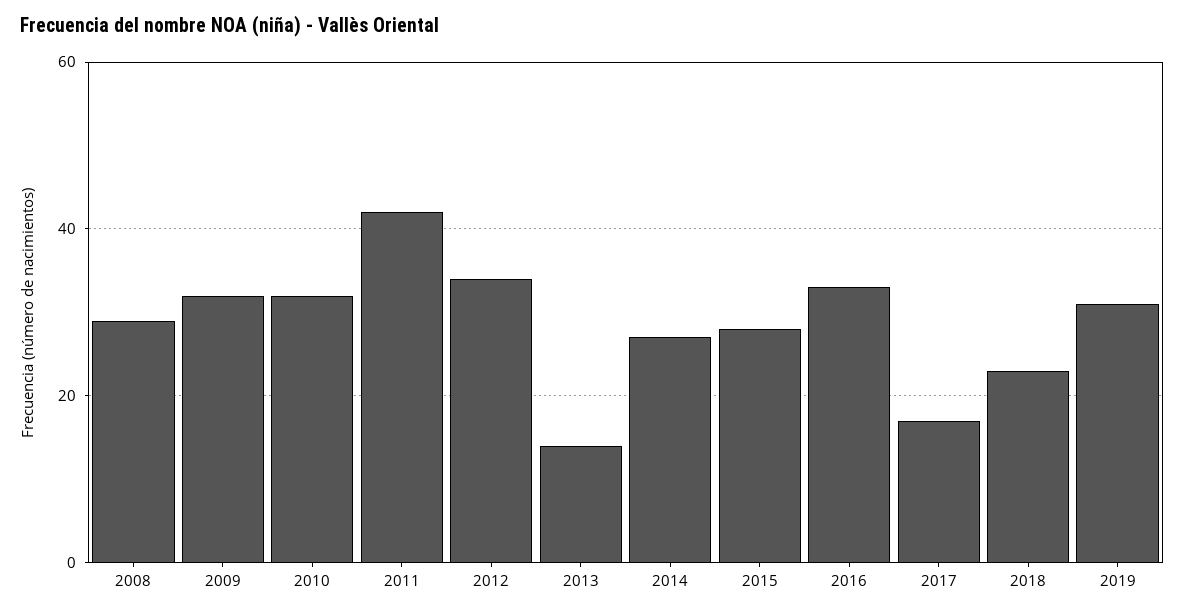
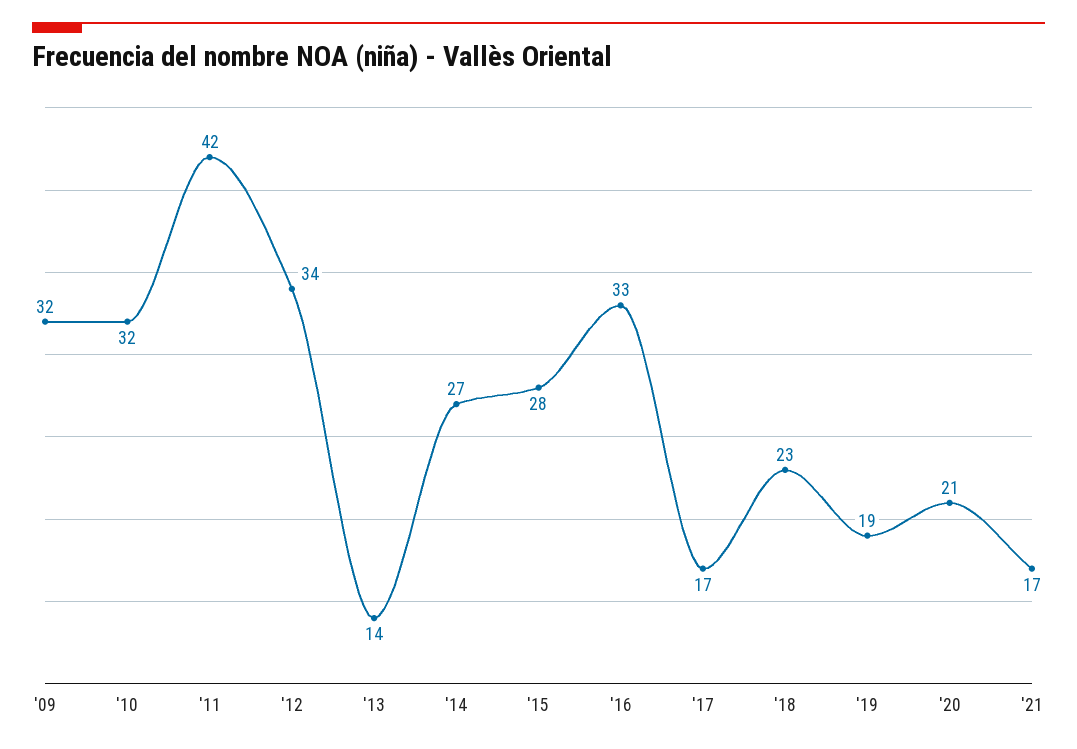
2008: 30 -> none
2019: 30 -> 19
'20: none -> 21
'21: none -> 17

